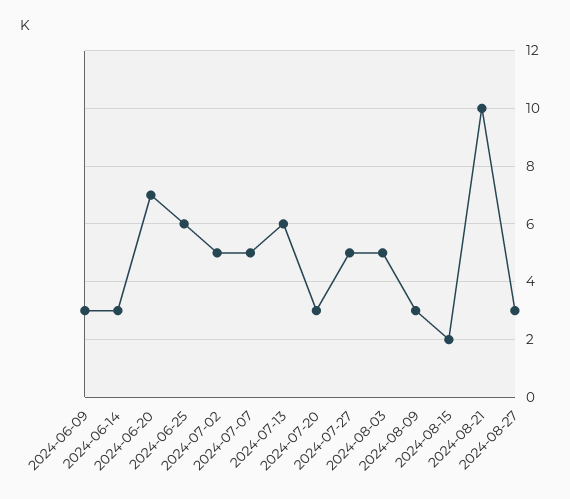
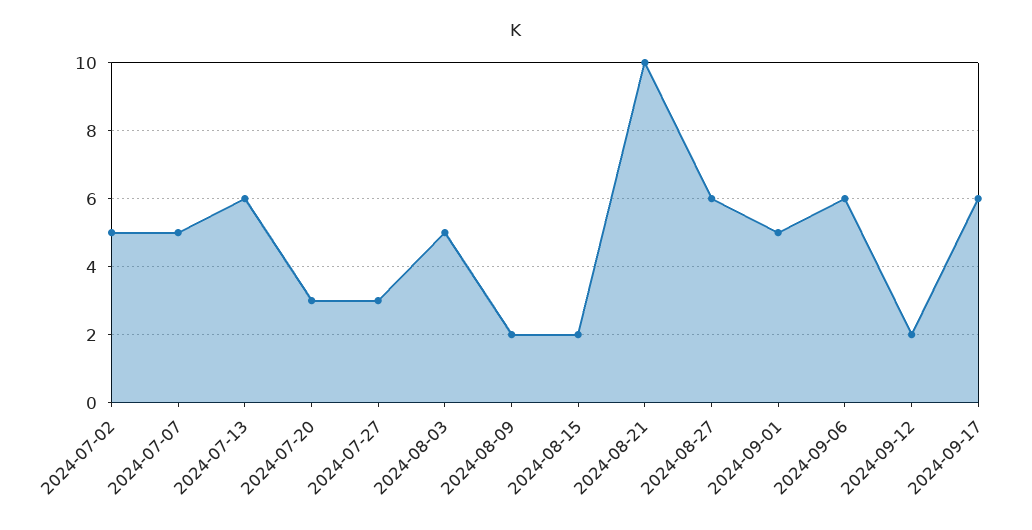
2024-06-09: 3 -> none
2024-06-14: 3 -> none
2024-06-20: 7 -> none
2024-06-25: 6 -> none
2024-07-27: 5 -> 3
2024-08-09: 3 -> 2
2024-08-27: 3 -> 6
2024-09-01: none -> 5
2024-09-06: none -> 6
2024-09-12: none -> 2
2024-09-17: none -> 6

